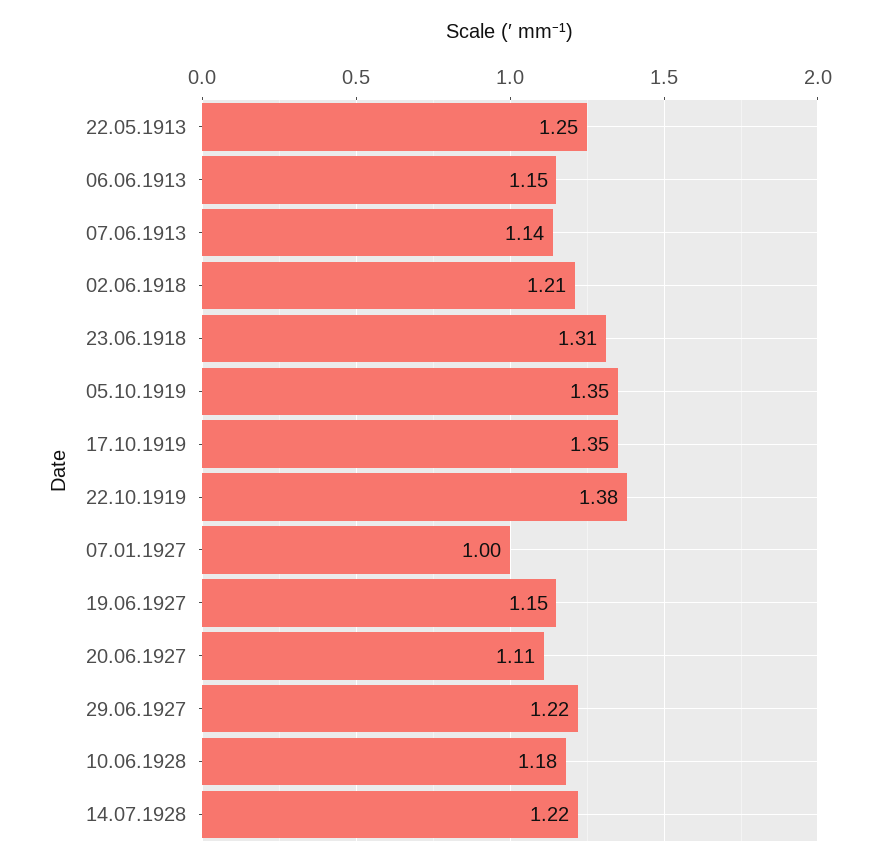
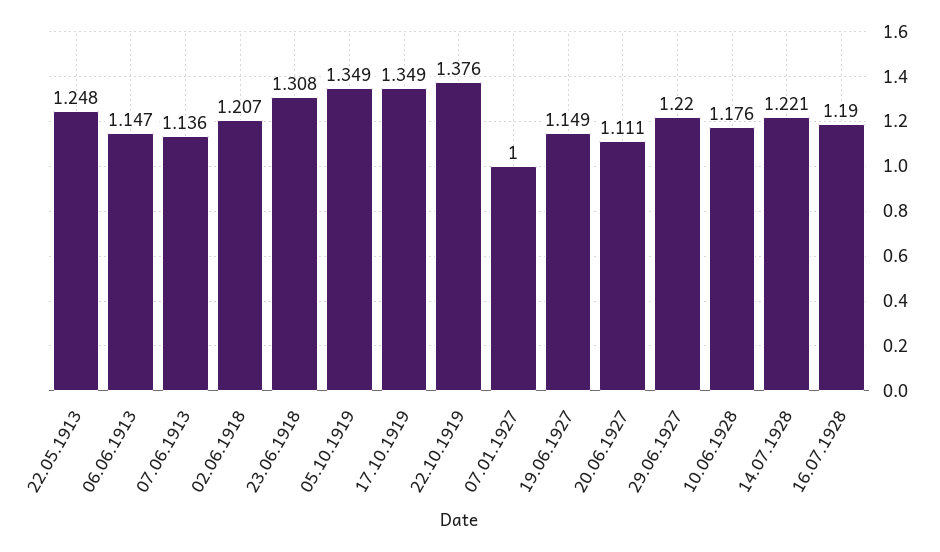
16.07.1928: none -> 1.19

